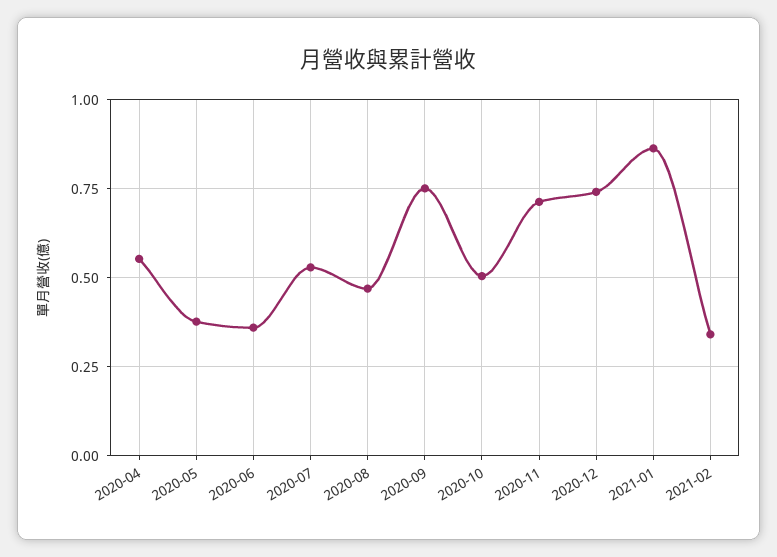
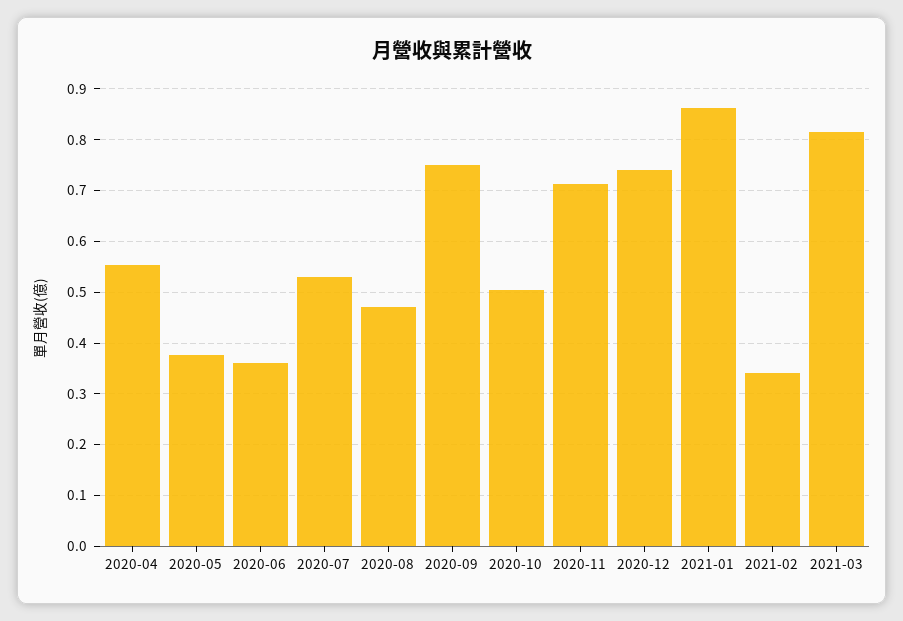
2021-03: none -> 0.82

